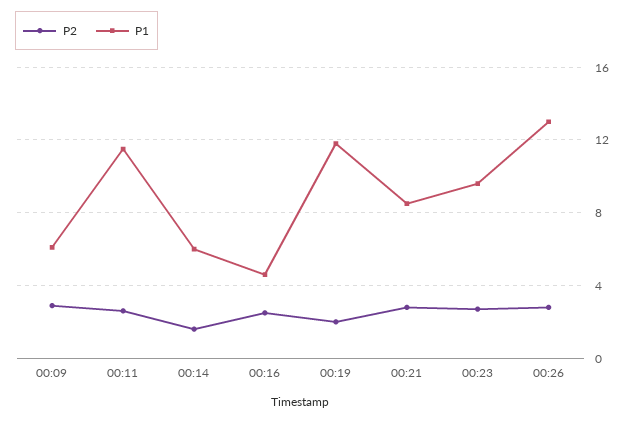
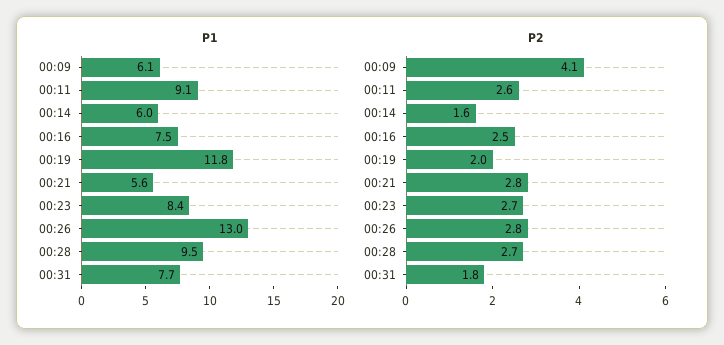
P2, 00:09: 3 -> 4.1
P1, 00:11: 11.5 -> 9.1
P1, 00:16: 4.5 -> 7.5
P1, 00:21: 8.5 -> 5.6
P1, 00:23: 9.5 -> 8.4
P1, 00:28: none -> 9.5
P1, 00:31: none -> 7.7
P2, 00:28: none -> 2.7
P2, 00:31: none -> 1.8

